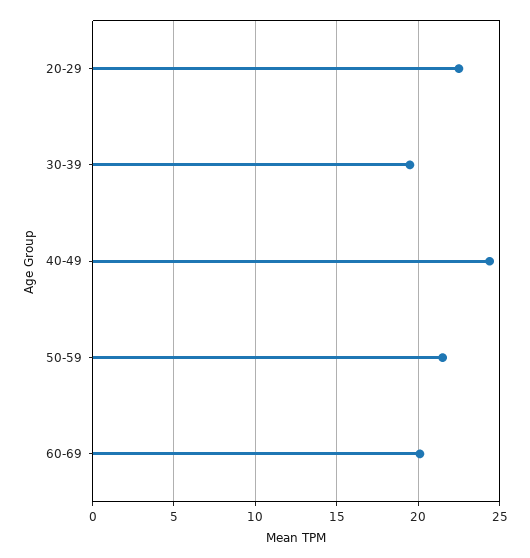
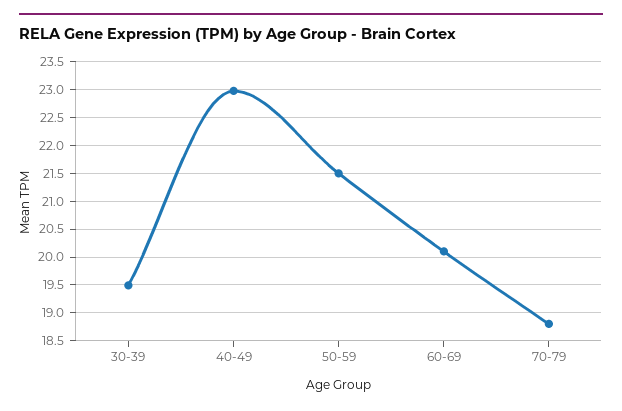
20-29: 22.5 -> none
40-49: 24.5 -> 23
70-79: none -> 18.75

